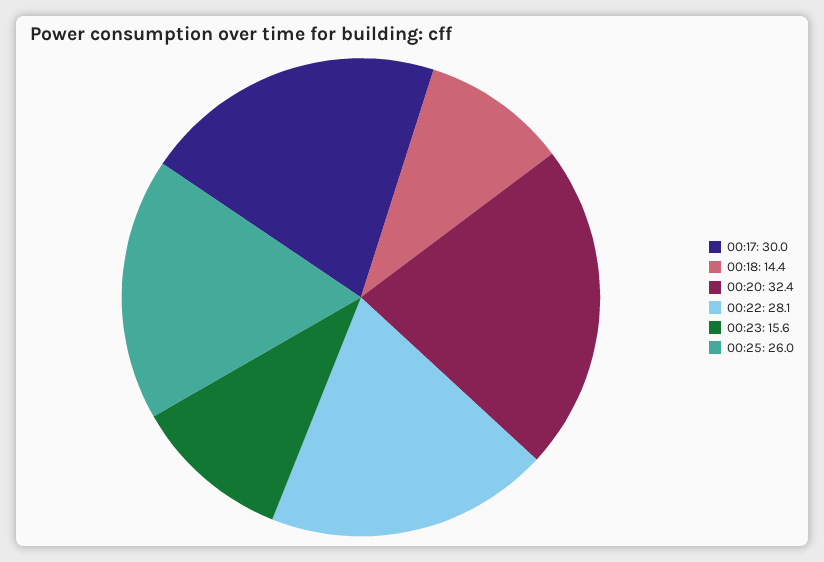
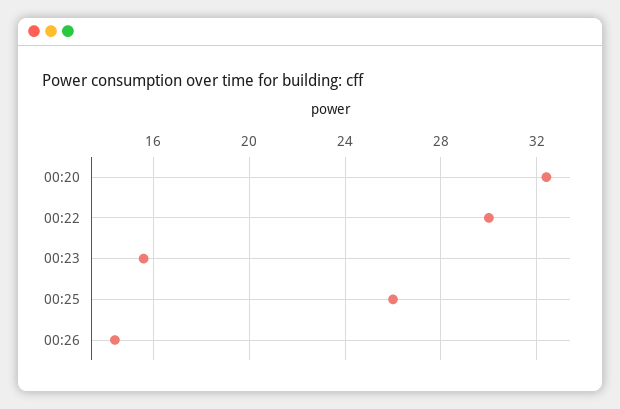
00:17: 30 -> none
00:18: 14.4 -> none
00:22: 28.1 -> 30
00:26: none -> 14.5

